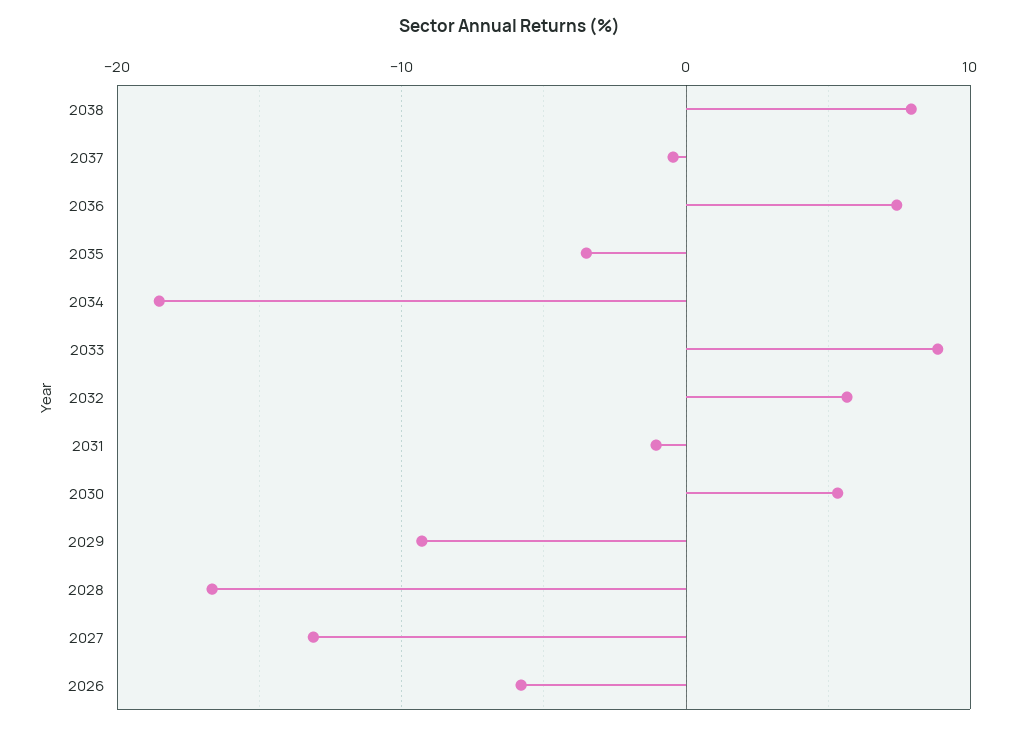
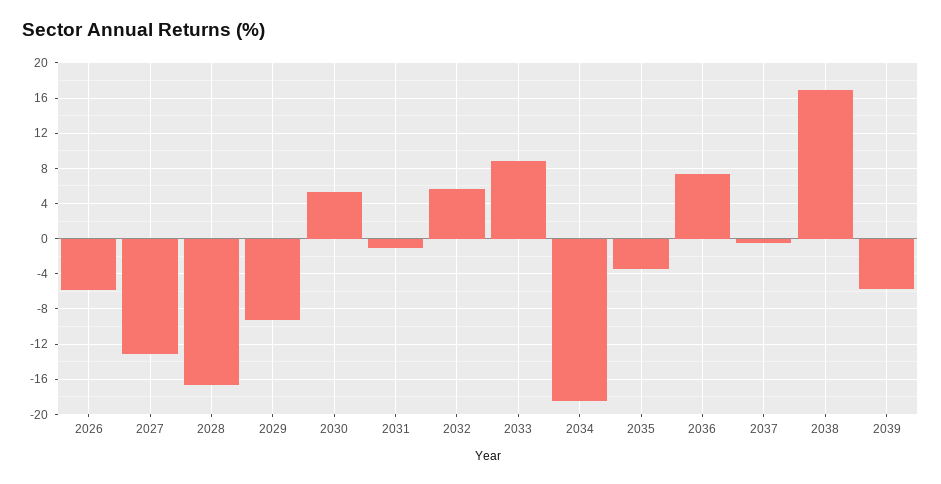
2038: 8 -> 17
2039: none -> -6

